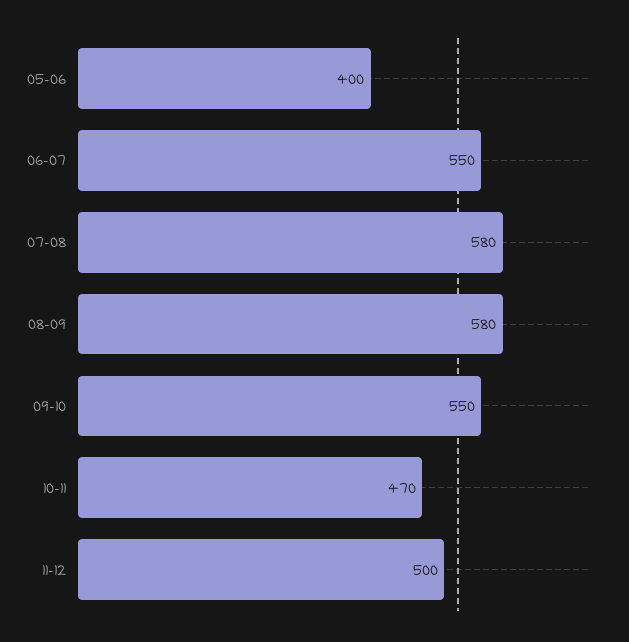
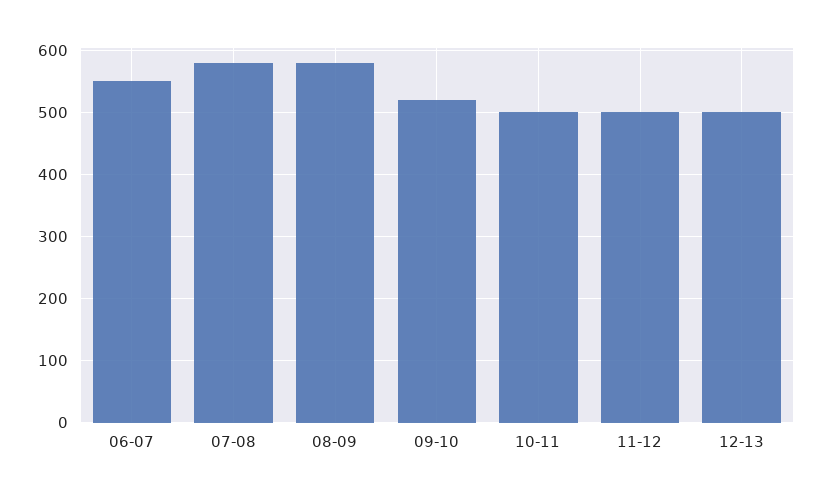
05-06: 400 -> none
09-10: 550 -> 520
10-11: 470 -> 500
12-13: none -> 500

